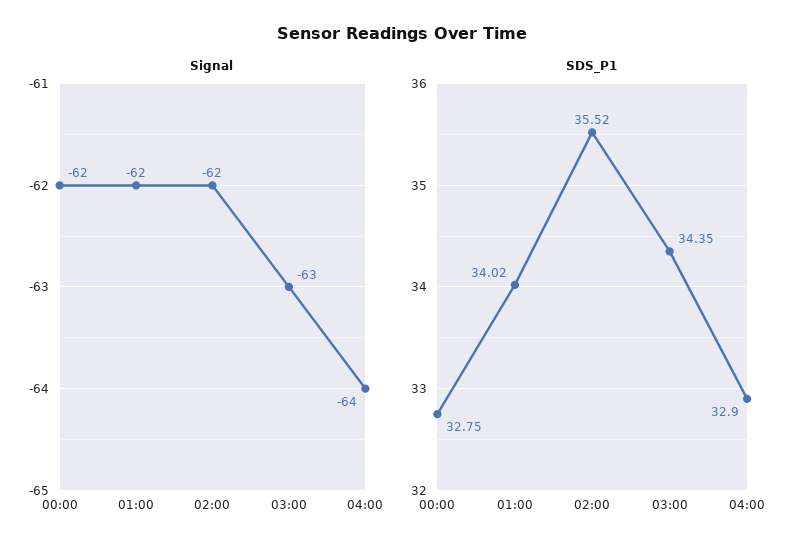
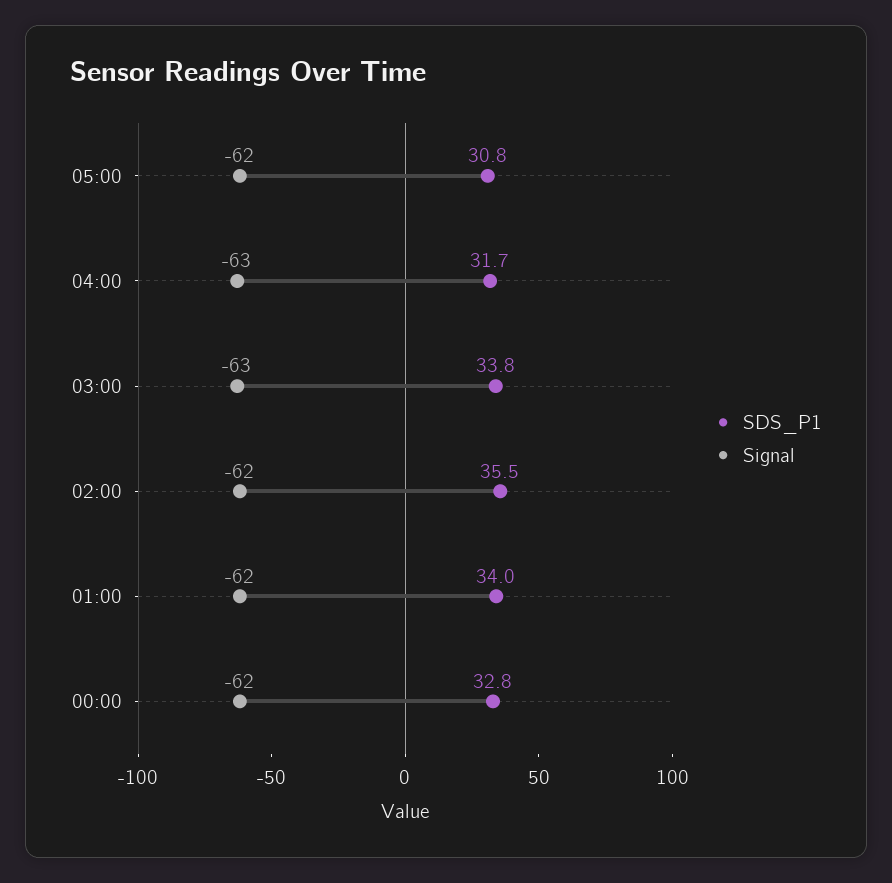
Signal, 04:00: -64 -> -63
SDS_P1, 03:00: 34.35 -> 33.8
SDS_P1, 04:00: 32.9 -> 31.7
SDS_P1, 05:00: none -> 30.8
Signal, 05:00: none -> -62

